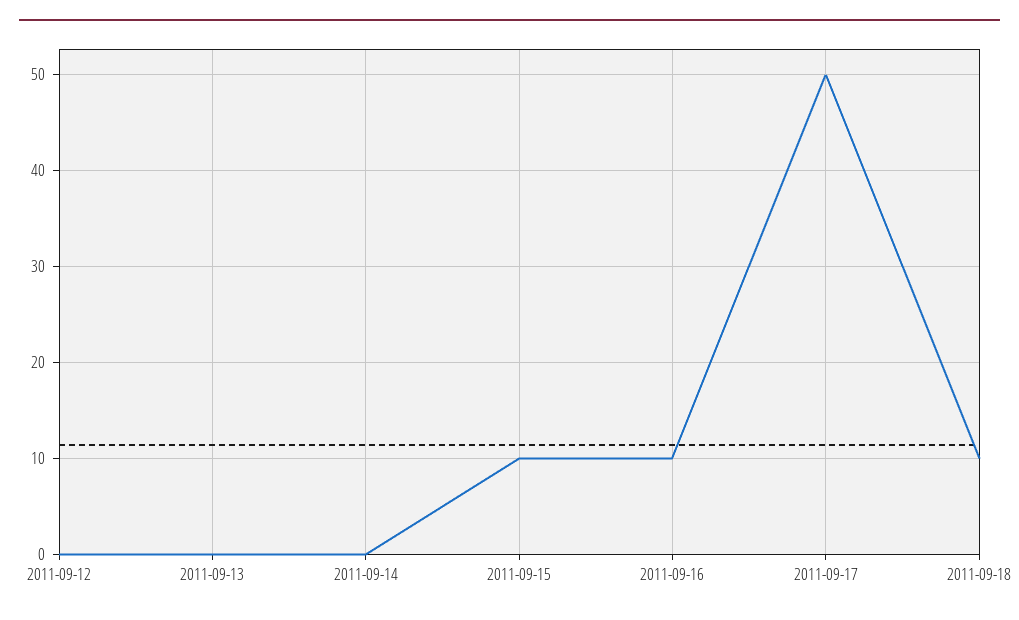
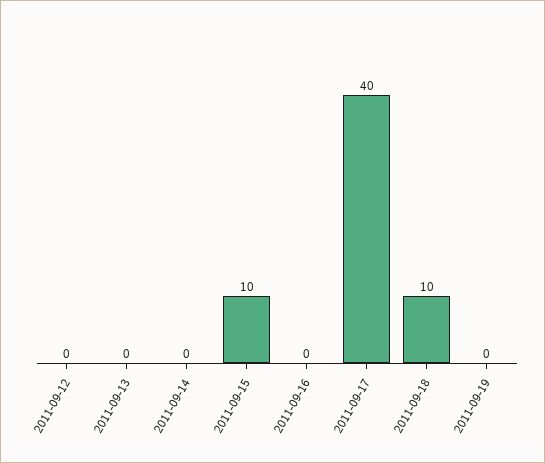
2011-09-16: 10 -> 0
2011-09-17: 50 -> 40
2011-09-19: none -> 0

